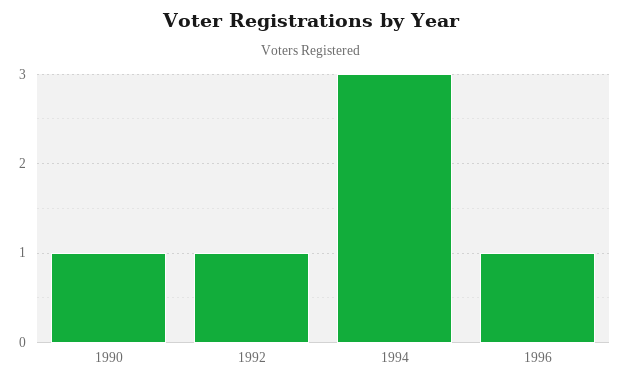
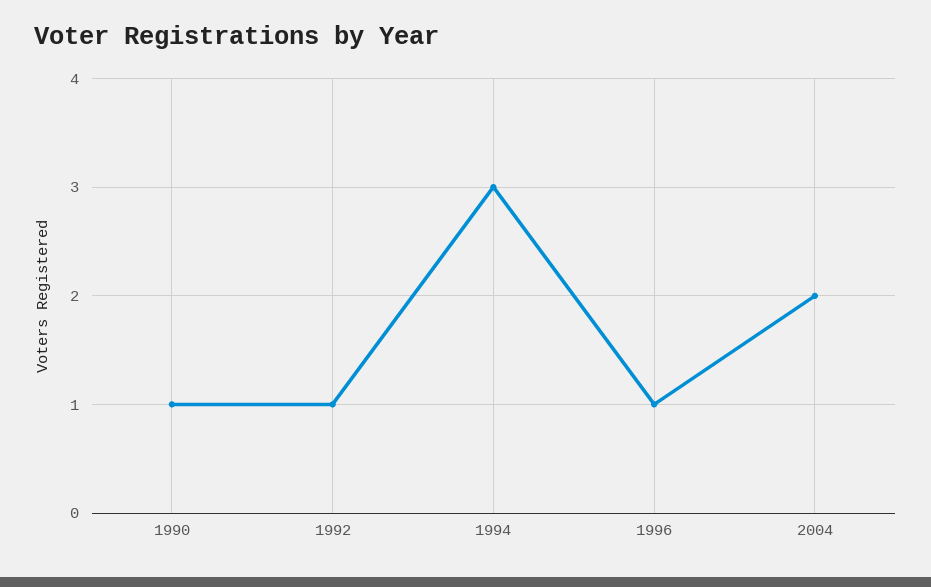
2004: none -> 2

